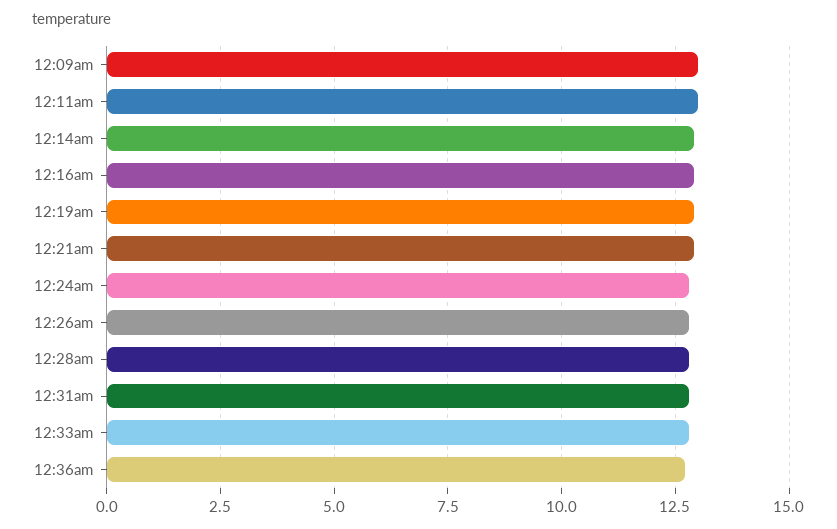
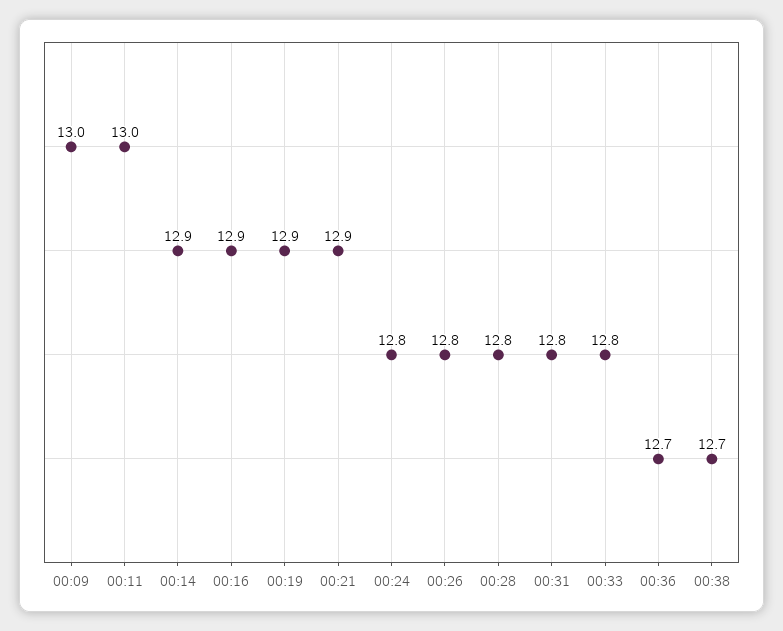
00:38: none -> 12.7

